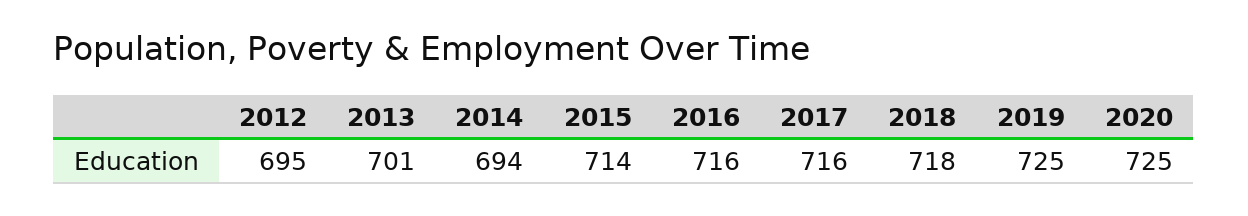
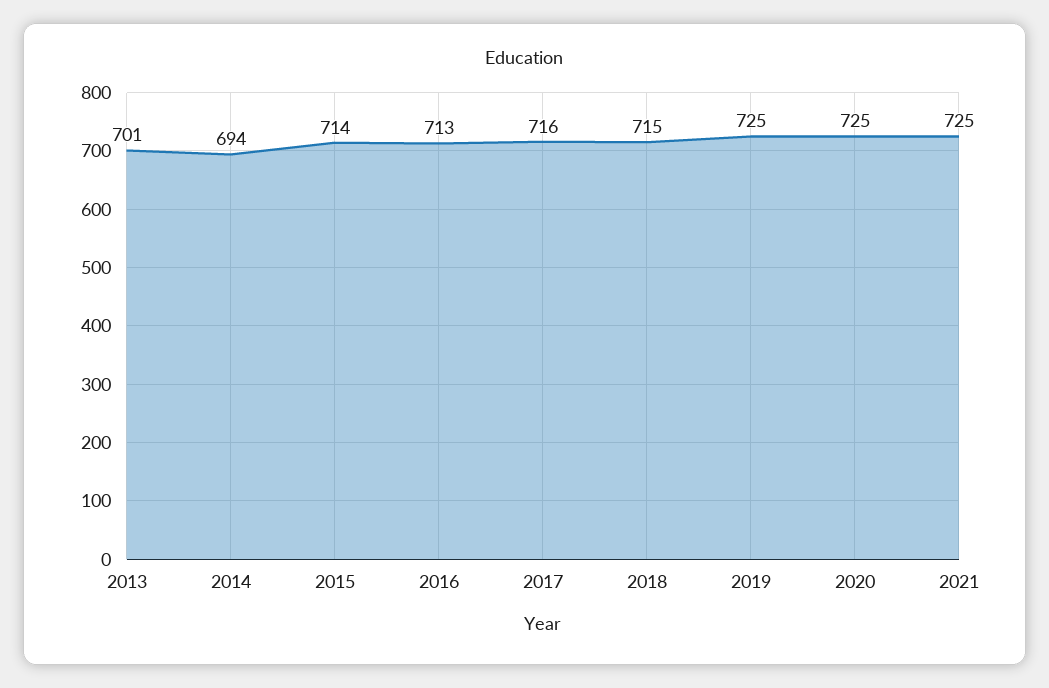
2012: 695 -> none
2016: 716 -> 713
2018: 718 -> 715
2021: none -> 725

